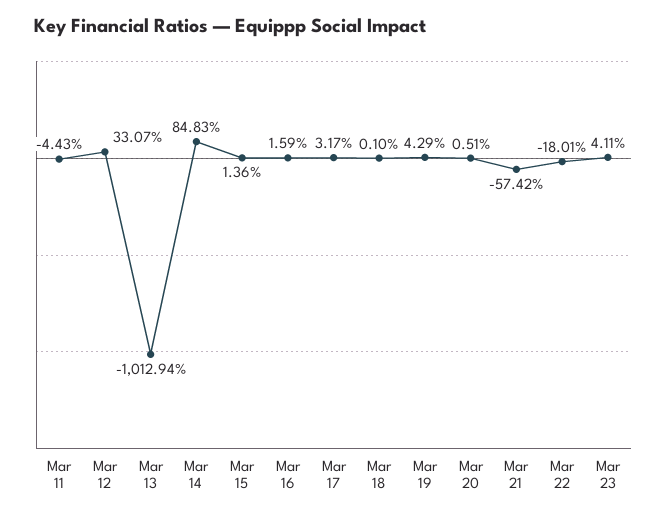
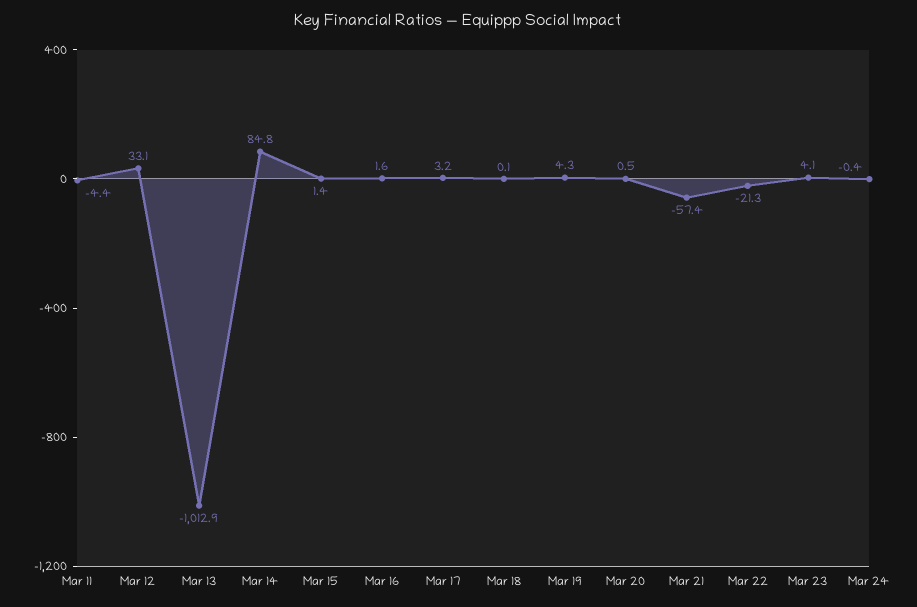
Mar 22: -18.01 -> -21.3
Mar 24: none -> -0.4

